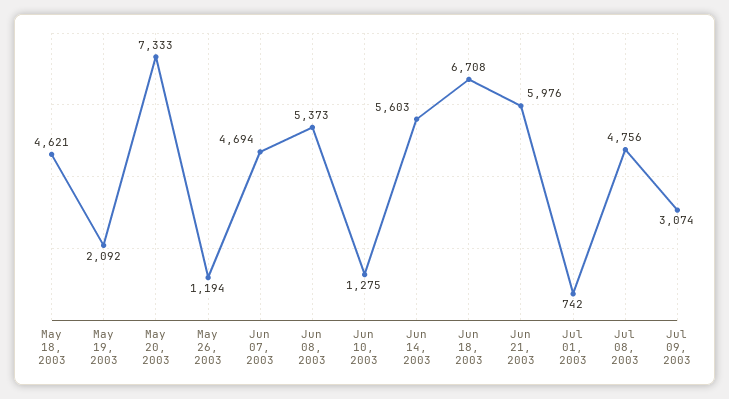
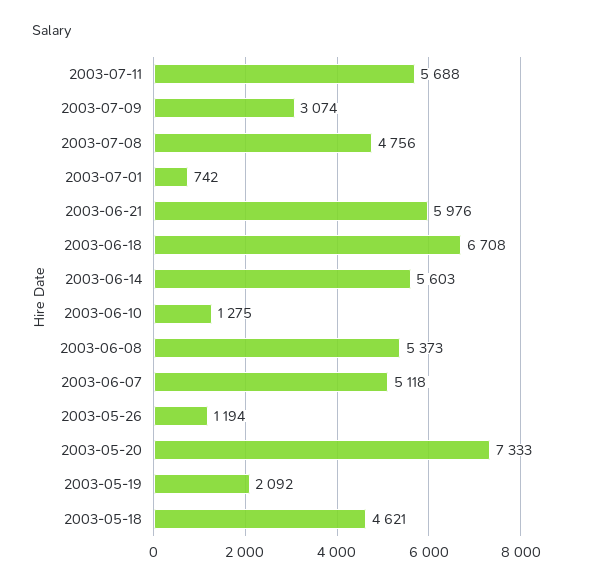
Jun 07, 2003: 4694 -> 5118
2003-07-11: none -> 5688

